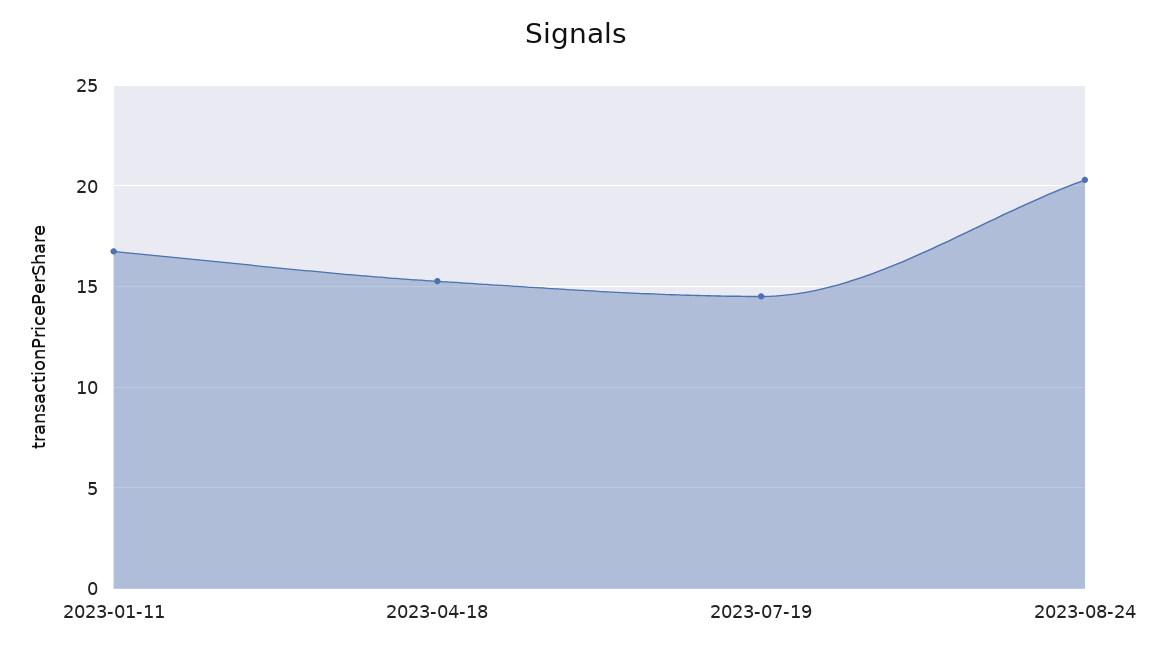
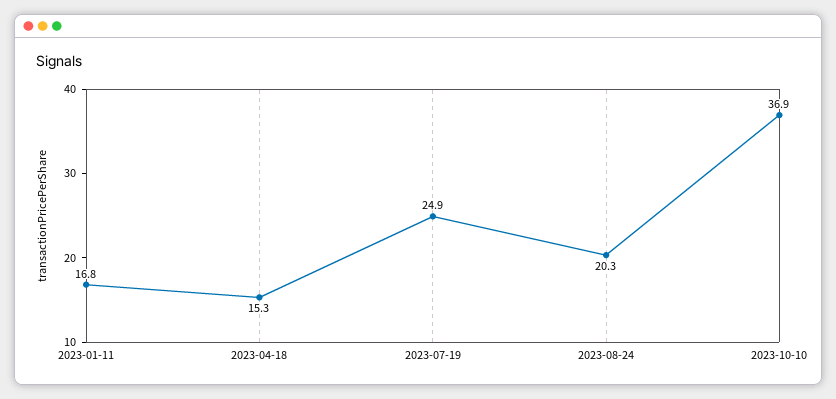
2023-07-19: 14.5 -> 24.9
2023-10-10: none -> 36.9

